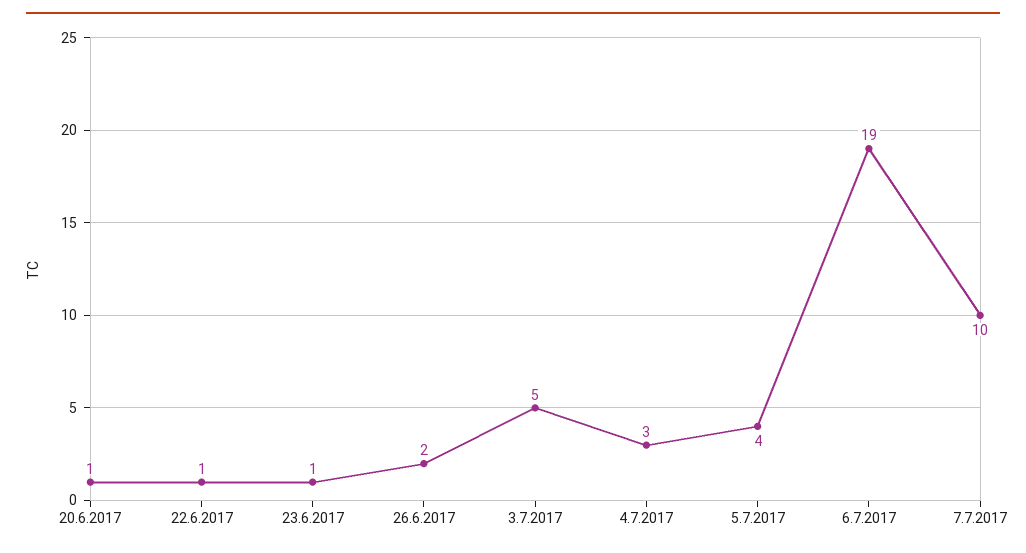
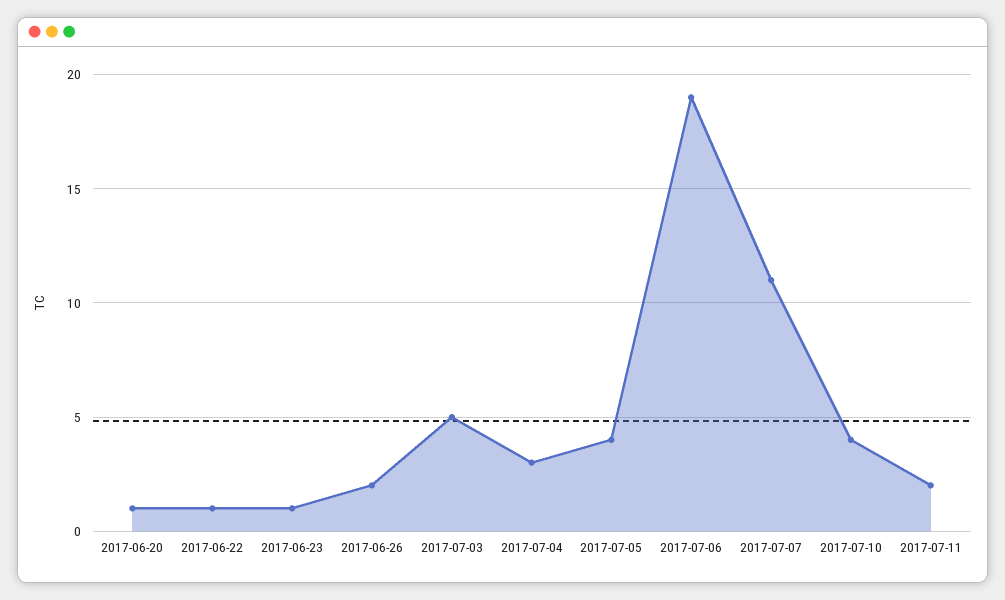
7.7.2017: 10 -> 11
2017-07-10: none -> 4
2017-07-11: none -> 2

